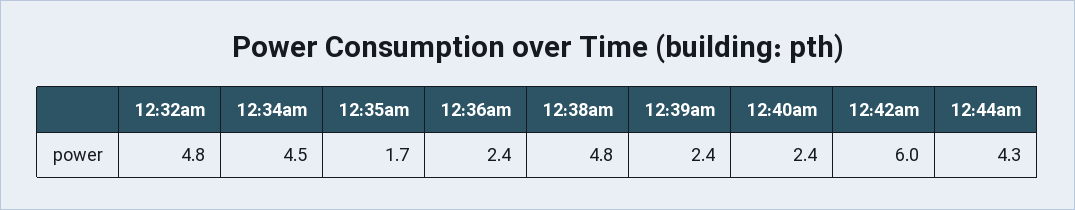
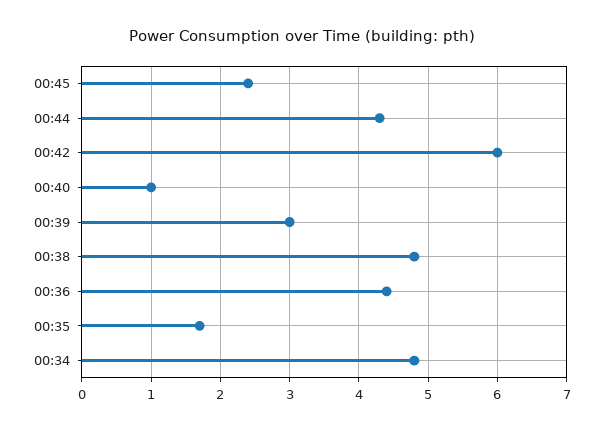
12:32am: 4.8 -> none
12:34am: 4.5 -> 4.8
12:36am: 2.4 -> 4.4
12:39am: 2.4 -> 3
12:40am: 2.4 -> 1
00:45: none -> 2.4

